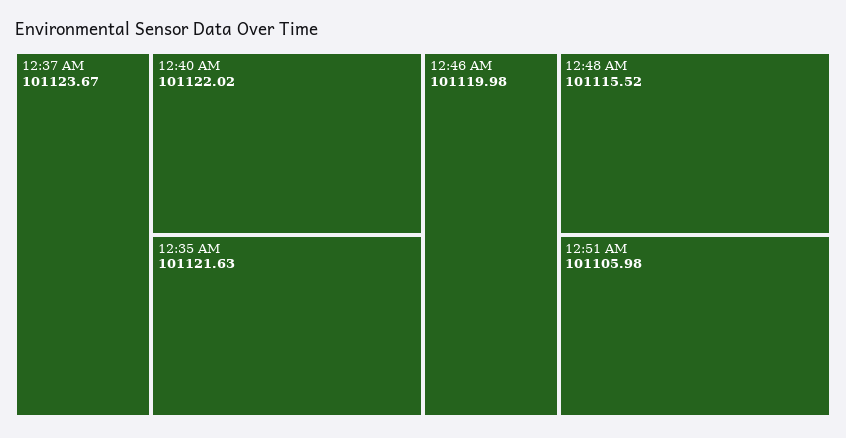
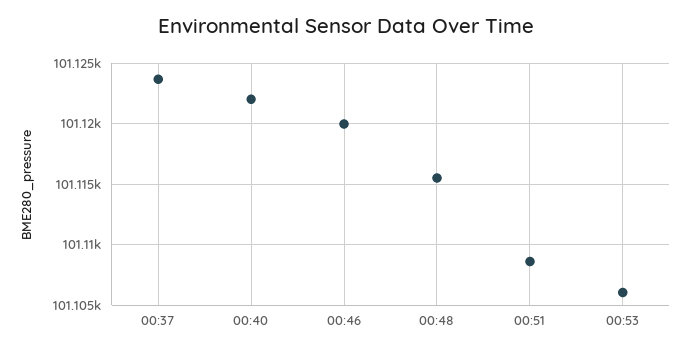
12:35 AM: 101121.63 -> none
12:51 AM: 101105.98 -> 101108.5
00:53: none -> 101106

